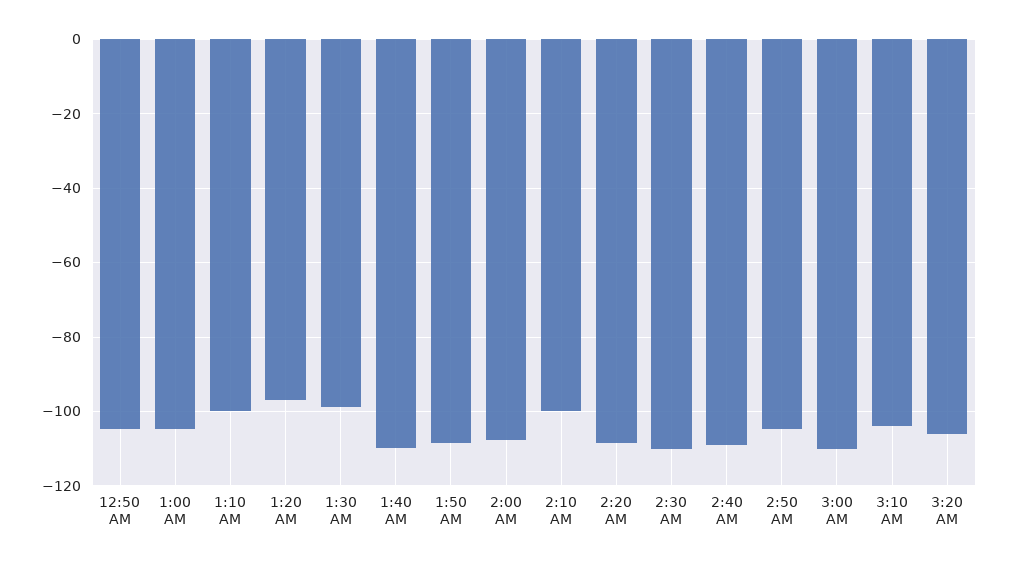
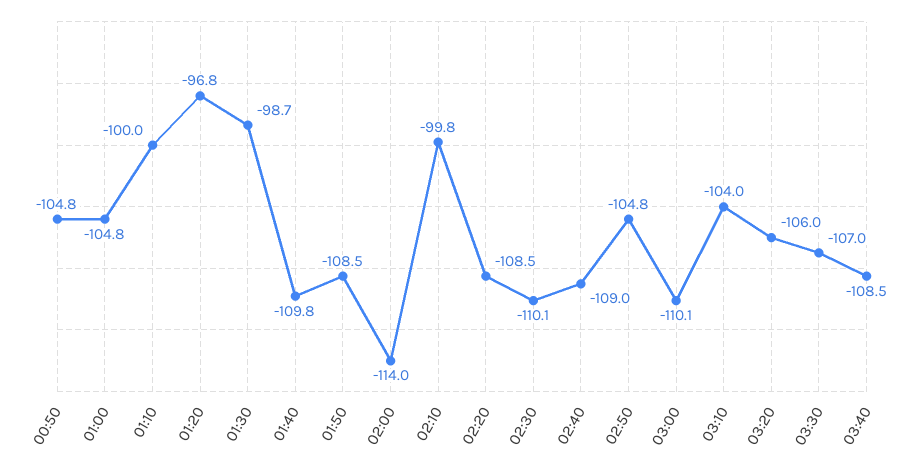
2:00 AM: -108 -> -114
03:30: none -> -107
03:40: none -> -108.5

